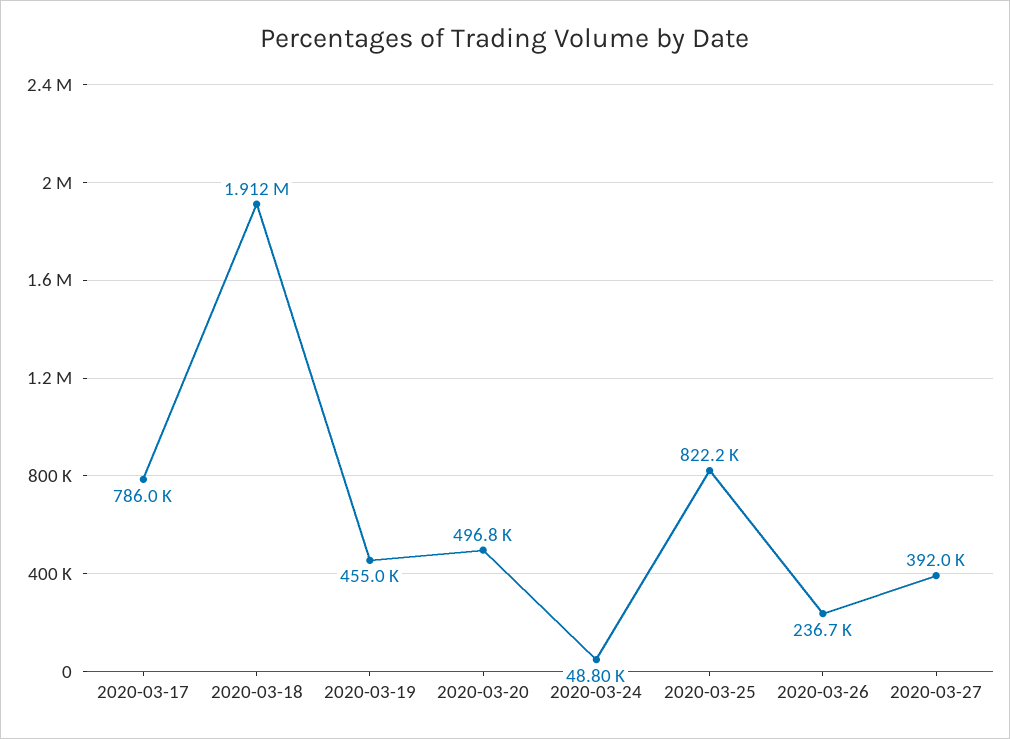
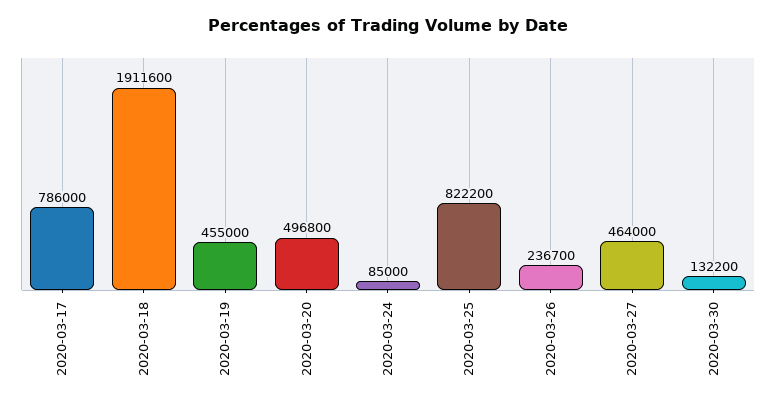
2020-03-24: 48800 -> 85000
2020-03-27: 392000 -> 464000
2020-03-30: none -> 132200

